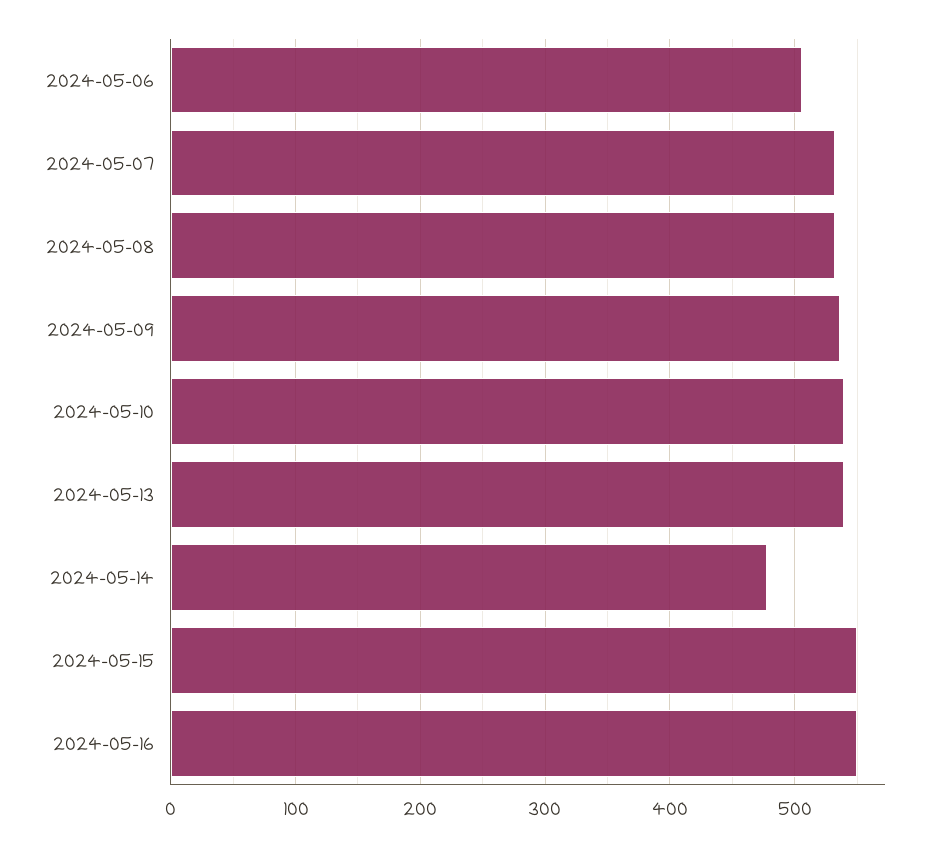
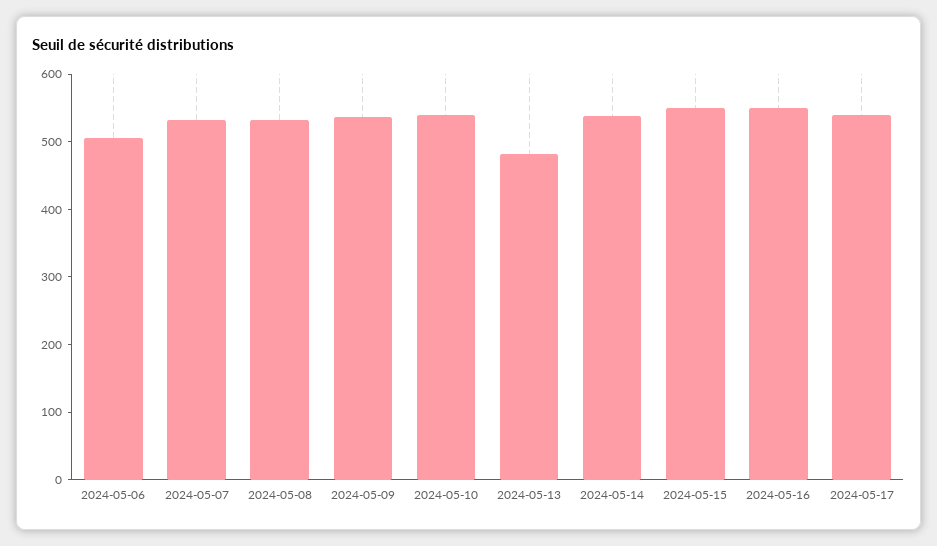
2024-05-13: 540 -> 480
2024-05-14: 480 -> 540
2024-05-17: none -> 540

